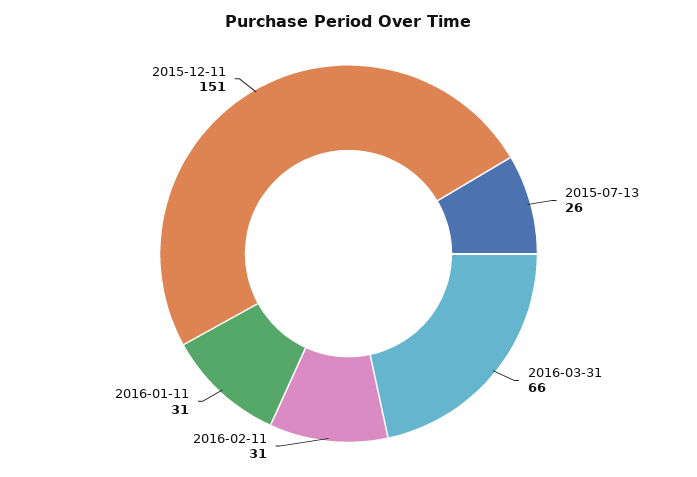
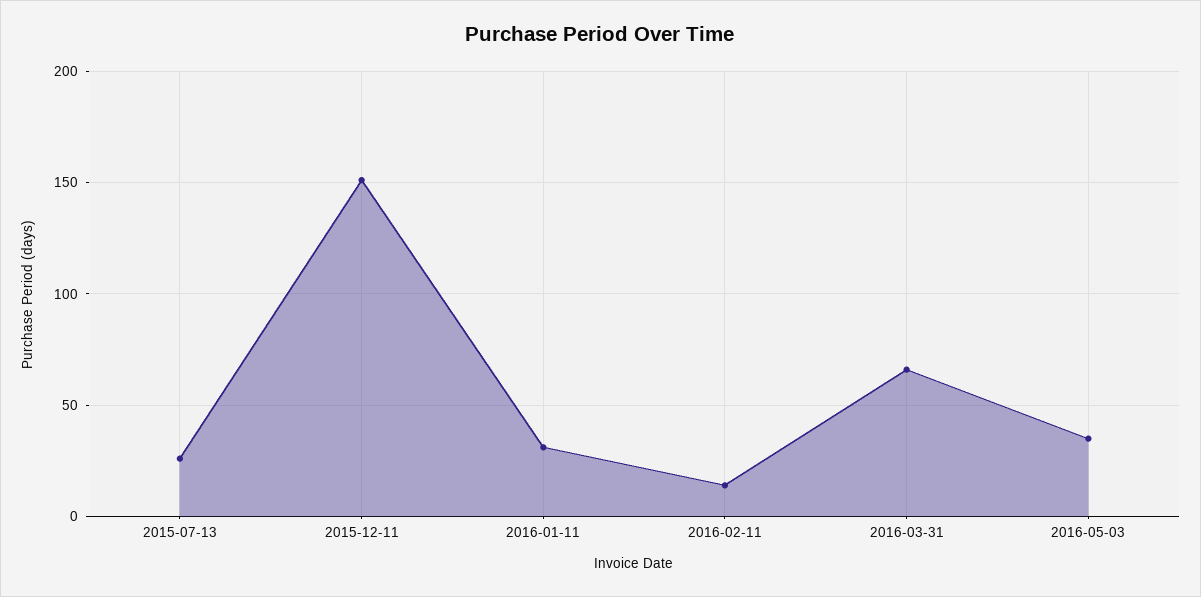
2016-02-11: 31 -> 15
2016-05-03: none -> 35

